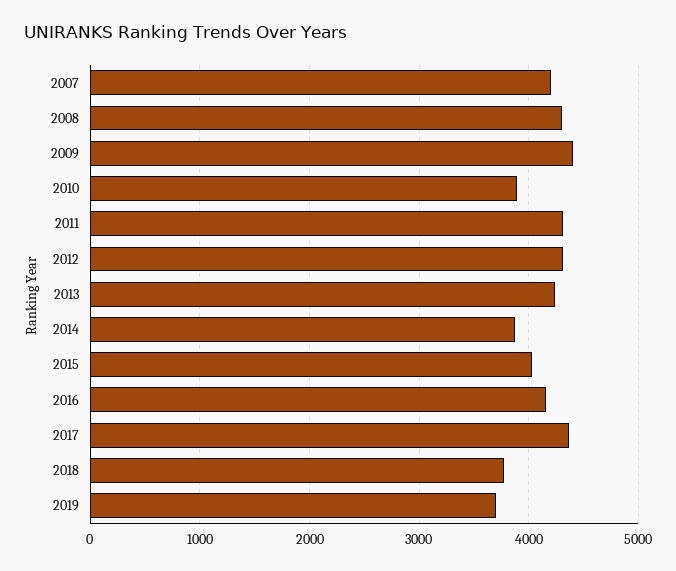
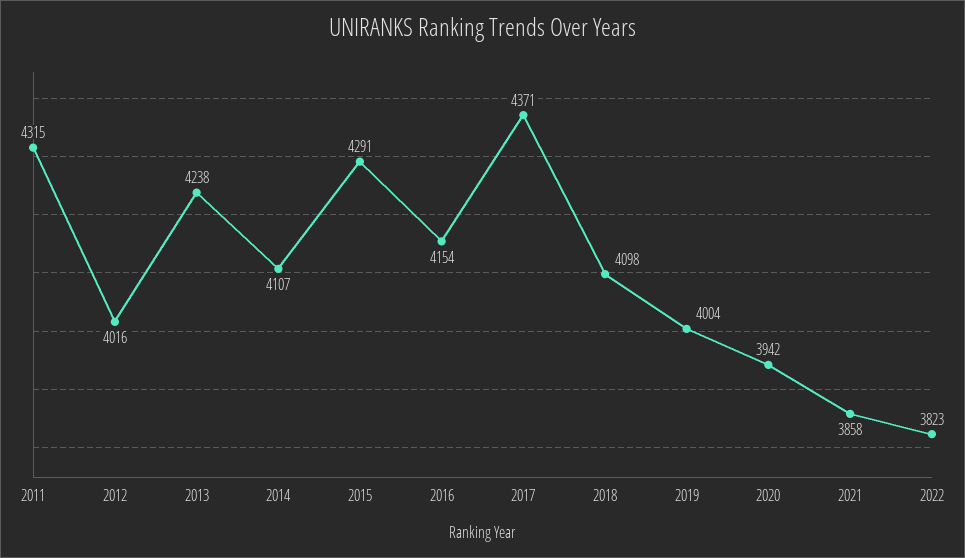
2007: 4200 -> none
2008: 4300 -> none
2009: 4400 -> none
2010: 3900 -> none
2012: 4300 -> 4016
2014: 3900 -> 4107
2015: 4000 -> 4291
2018: 3800 -> 4098
2019: 3700 -> 4004
2020: none -> 3942
2021: none -> 3858
2022: none -> 3823

